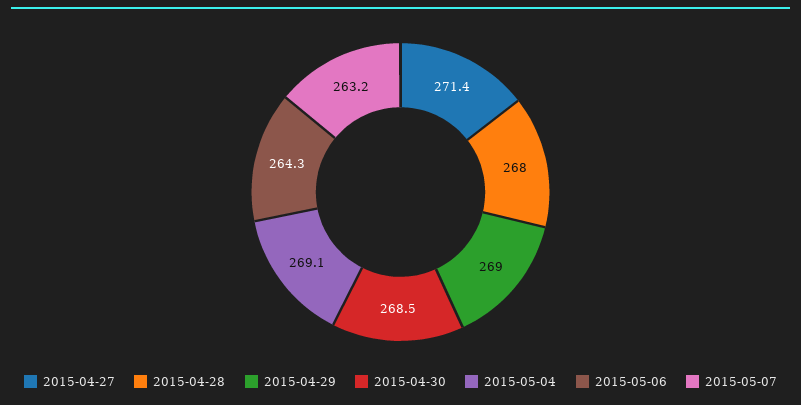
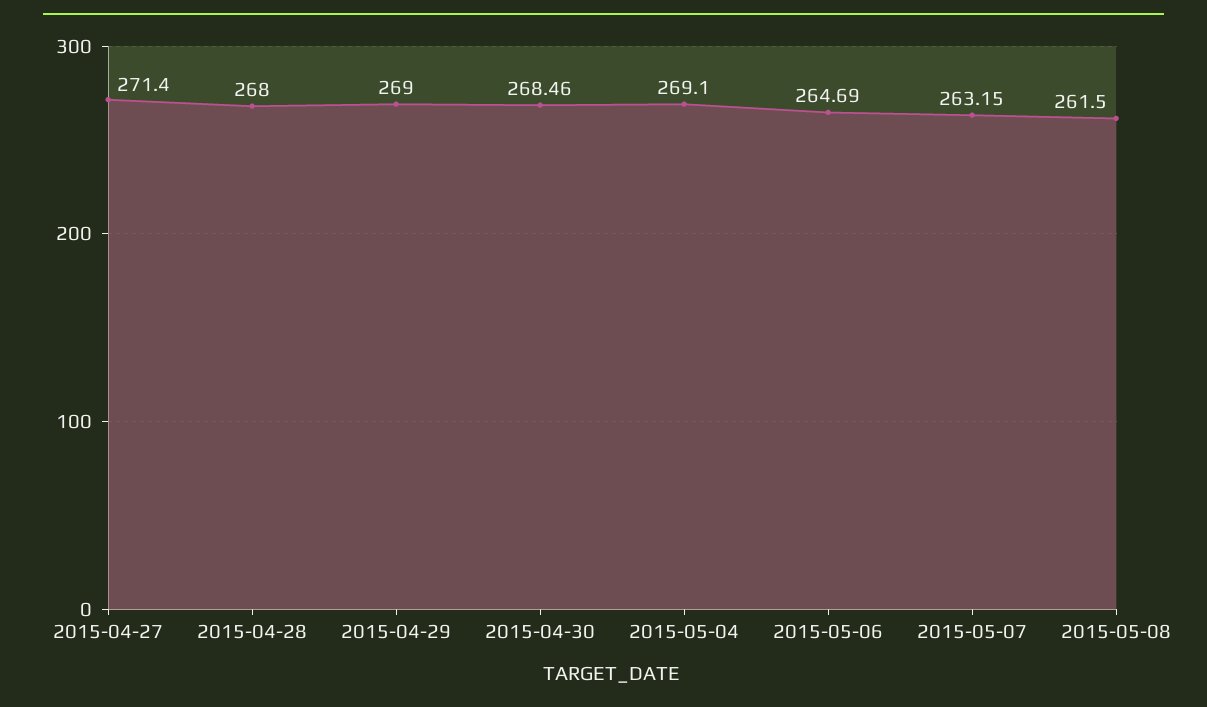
2015-05-06: 264.3 -> 264.69
2015-05-08: none -> 261.5

